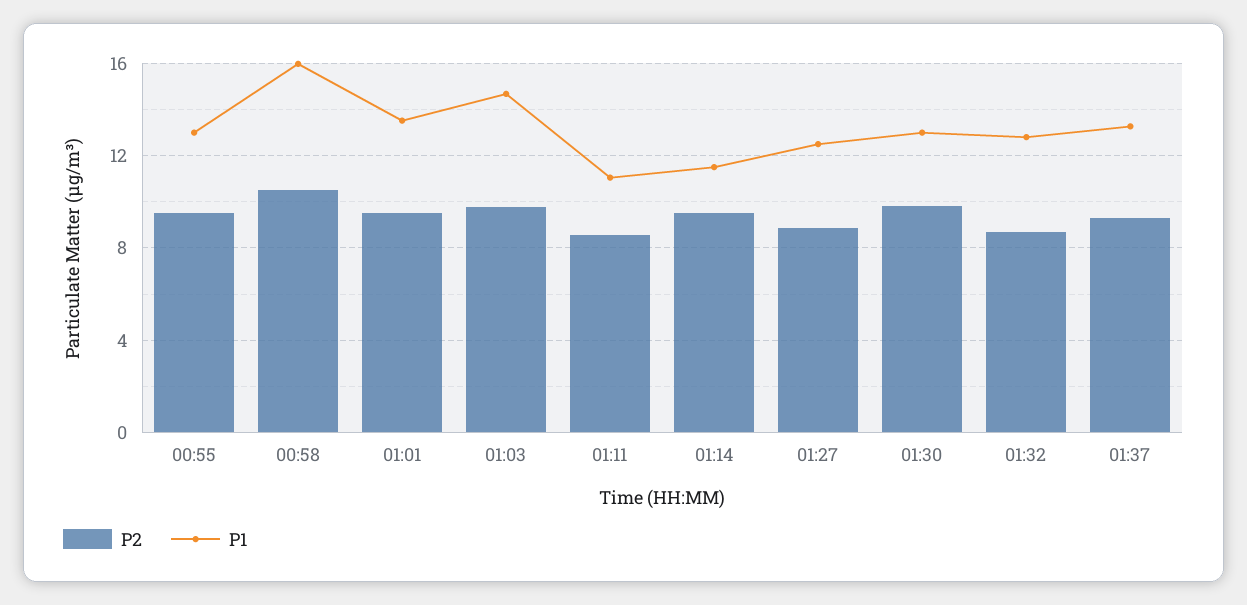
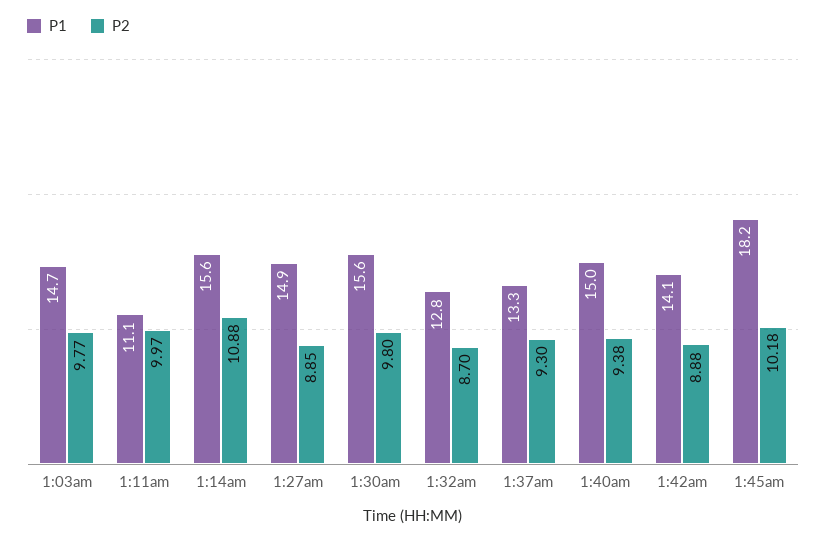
P2, 00:55: 9.5 -> none
P1, 00:55: 13 -> none
P2, 00:58: 10.5 -> none
P1, 00:58: 16 -> none
P2, 01:01: 9.5 -> none
P1, 01:01: 13.5 -> none
P2, 01:11: 8.5 -> 9.97
P2, 01:14: 9.5 -> 10.88
P1, 01:14: 11.5 -> 15.6
P1, 01:27: 12.5 -> 14.9
P1, 01:30: 13 -> 15.6
P1, 1:40am: none -> 15
P2, 1:40am: none -> 9.38
P1, 1:42am: none -> 14.1
P2, 1:42am: none -> 8.88
P1, 1:45am: none -> 18.2
P2, 1:45am: none -> 10.18

